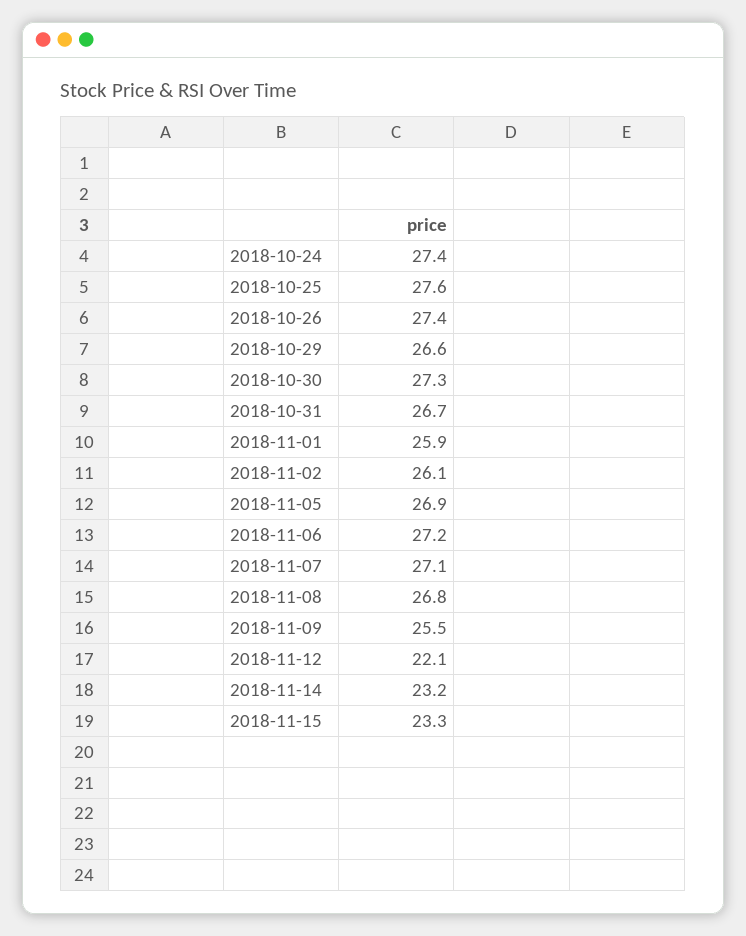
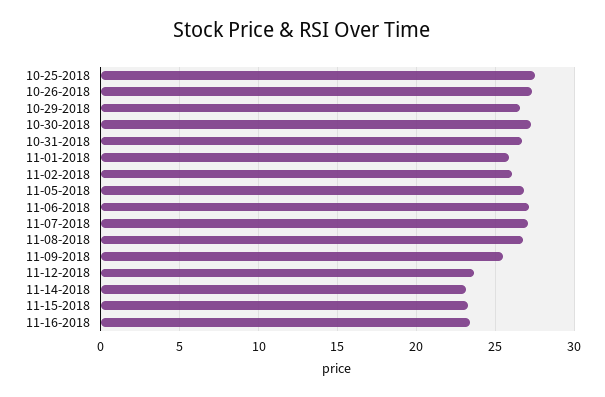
2018-10-24: 27.4 -> none
2018-11-12: 22.1 -> 23.5
11-16-2018: none -> 23.5

